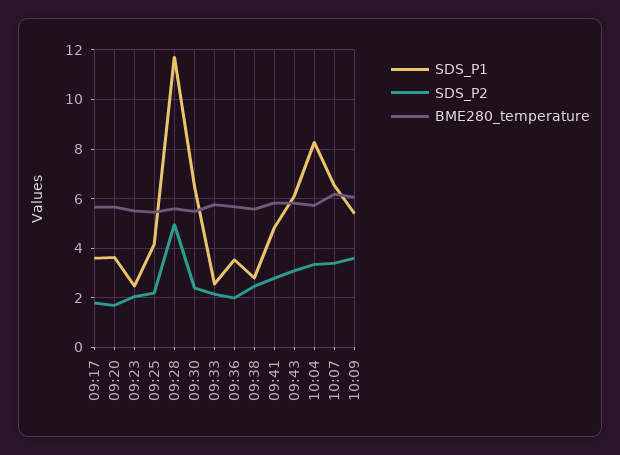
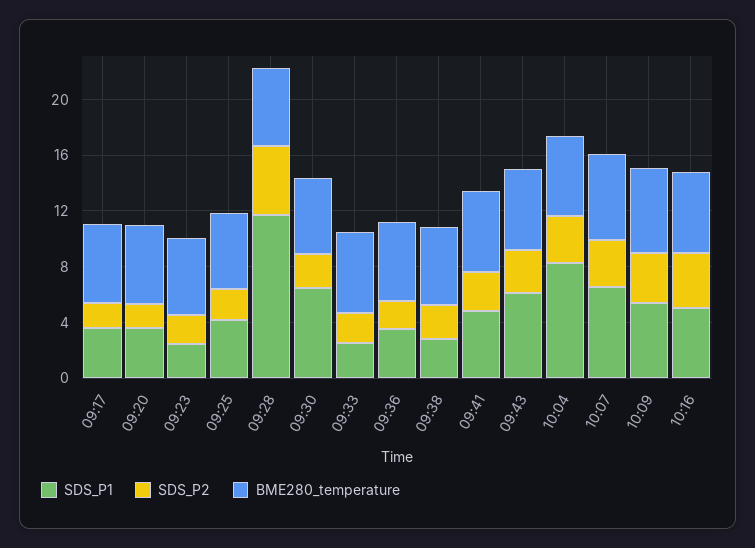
SDS_P1, 10:16: none -> 5
SDS_P2, 10:16: none -> 4
BME280_temperature, 10:16: none -> 6

